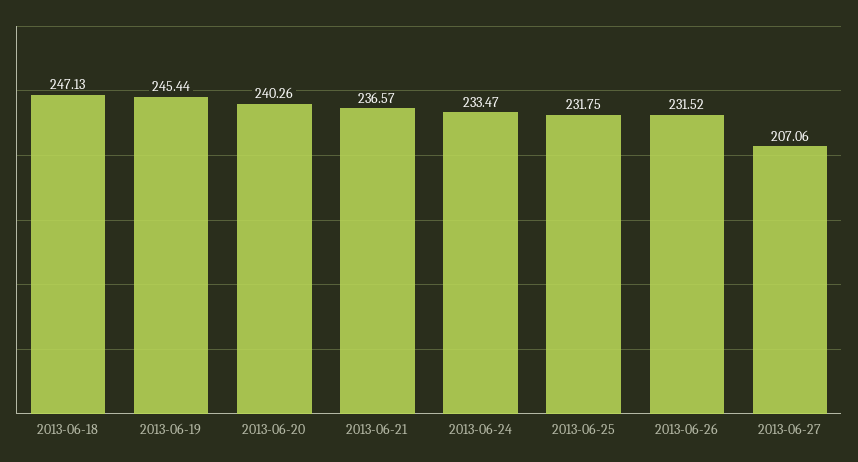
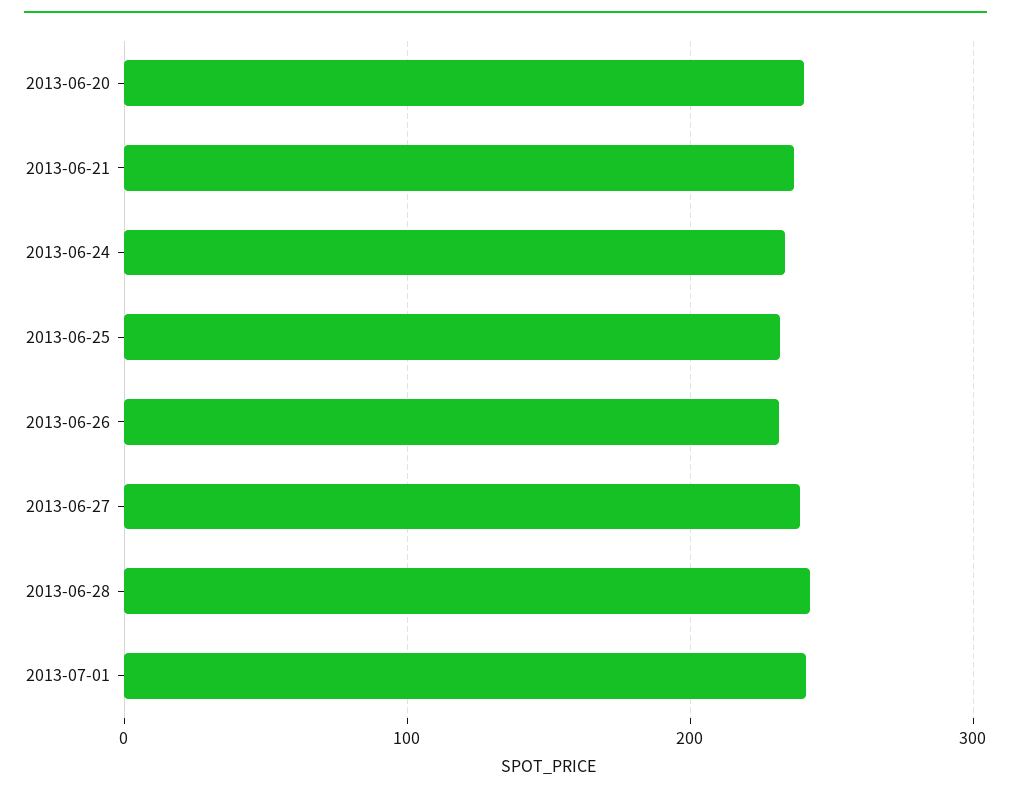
2013-06-18: 247.13 -> none
2013-06-19: 245.44 -> none
2013-06-27: 207.06 -> 240
2013-06-28: none -> 240
2013-07-01: none -> 240

